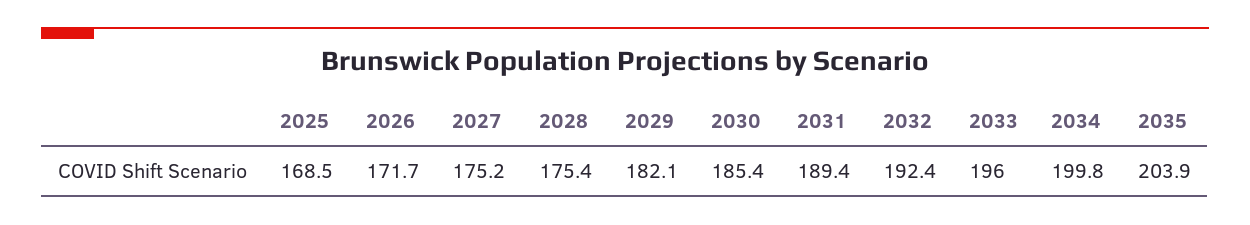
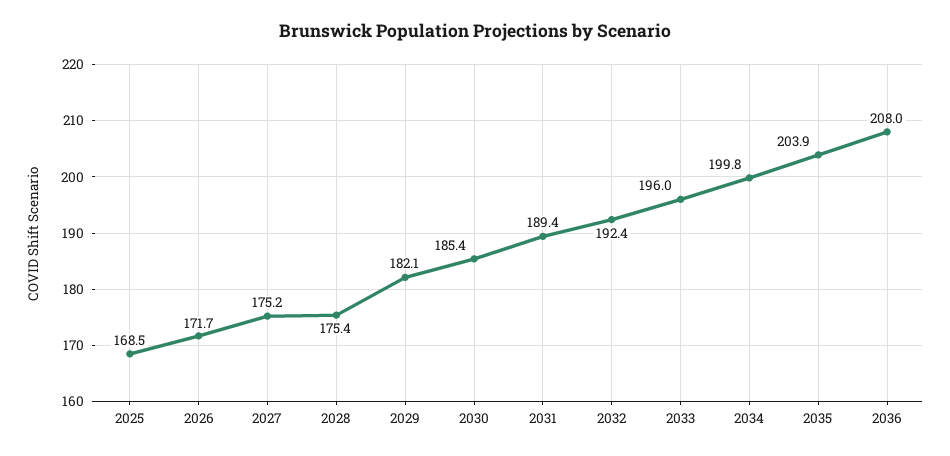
2036: none -> 208

